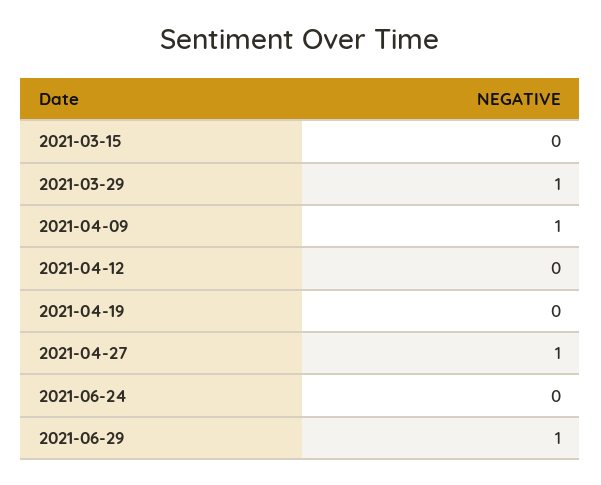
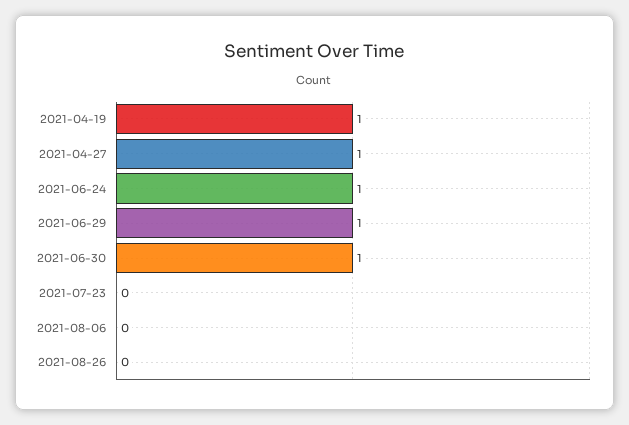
2021-03-15: 0 -> none
2021-03-29: 1 -> none
2021-04-09: 1 -> none
2021-04-12: 0 -> none
2021-04-19: 0 -> 1
2021-06-24: 0 -> 1
2021-06-30: none -> 1
2021-07-23: none -> 0
2021-08-06: none -> 0
2021-08-26: none -> 0

